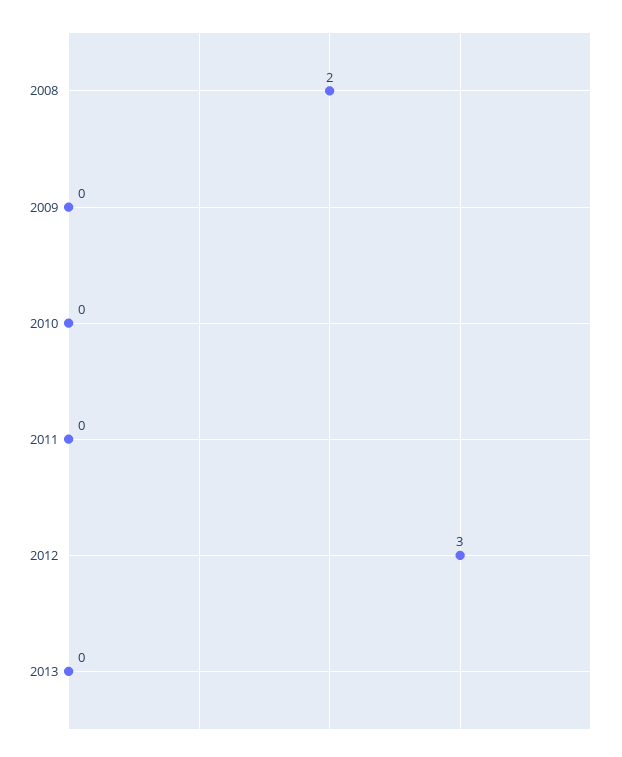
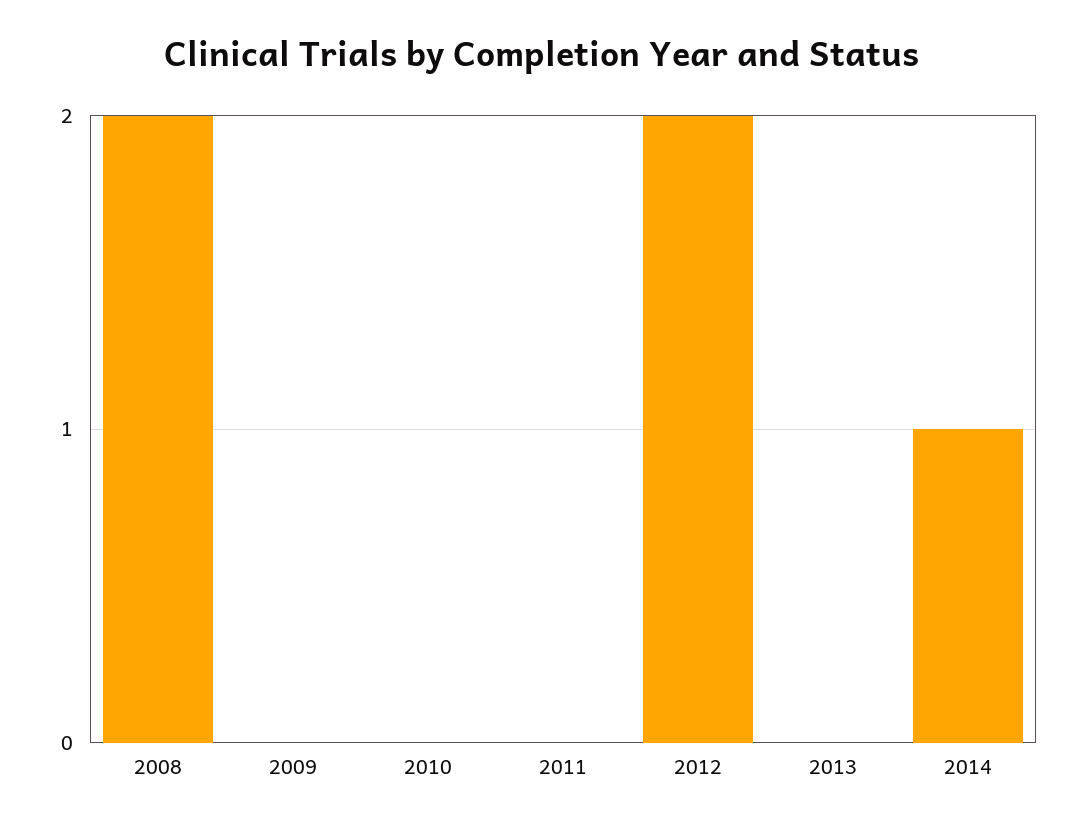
2012: 3 -> 2
2014: none -> 1

